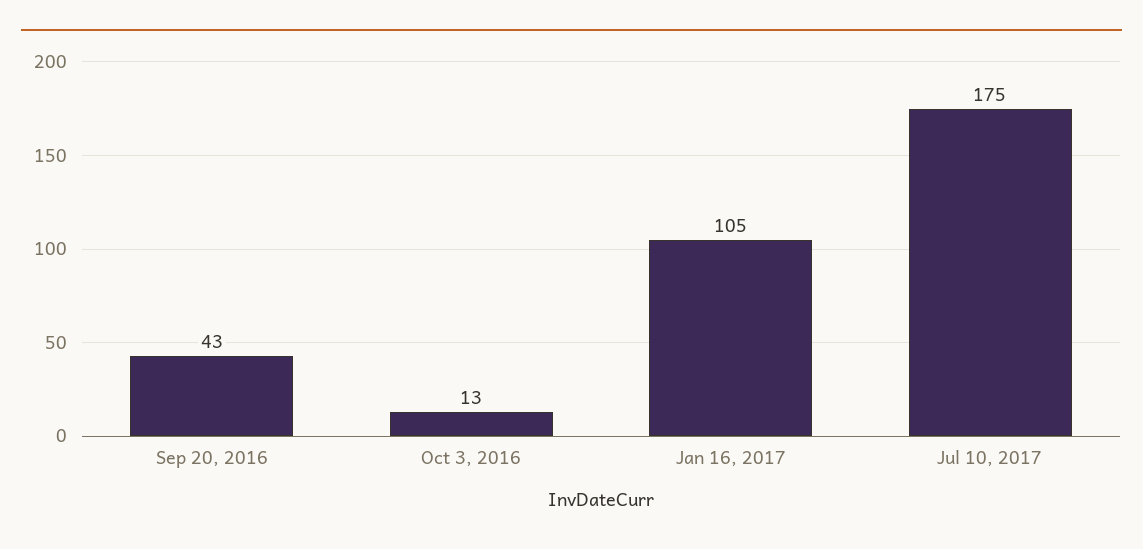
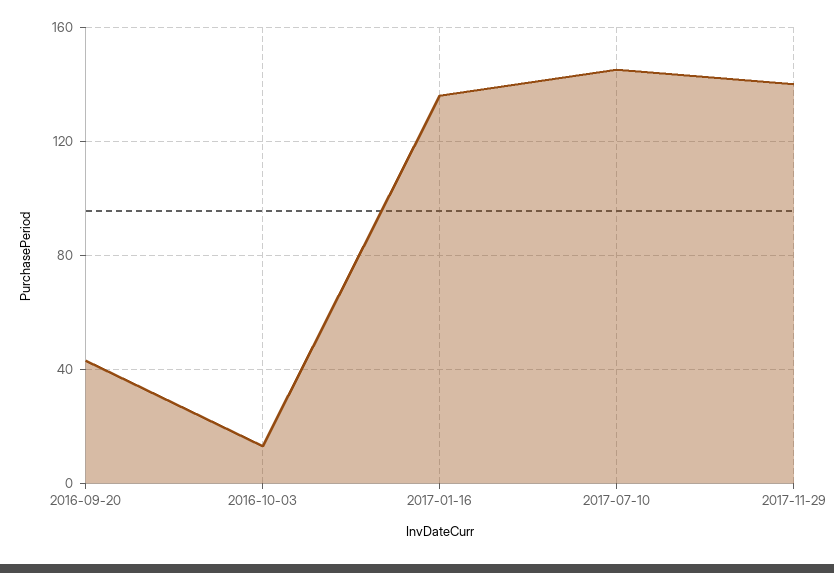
Jan 16, 2017: 105 -> 135
Jul 10, 2017: 175 -> 145
2017-11-29: none -> 140

